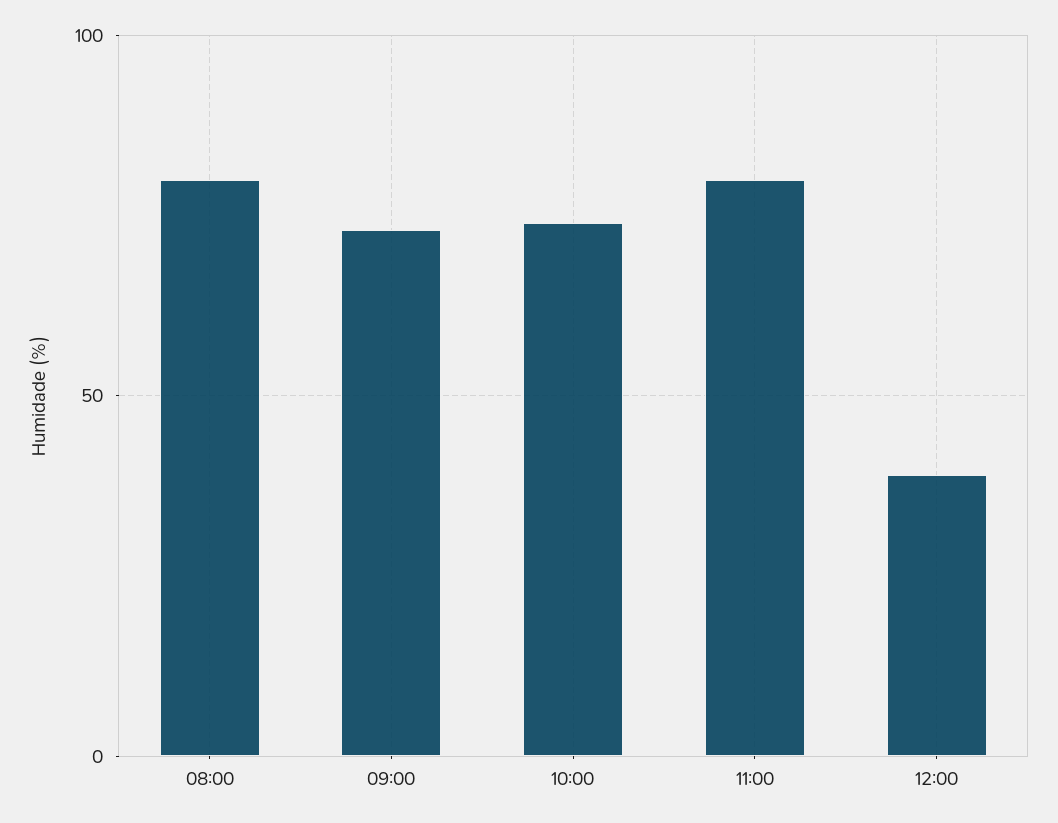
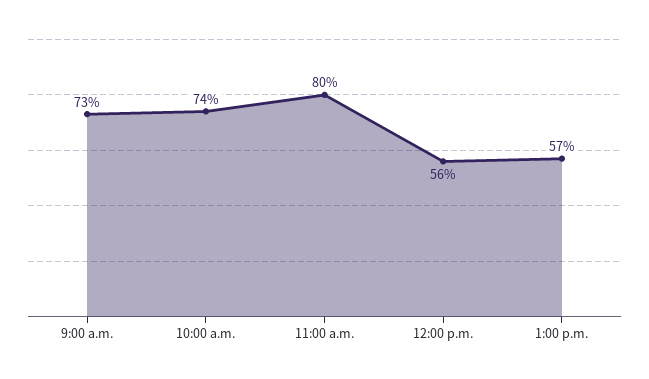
08:00: 80 -> none
12:00: 40 -> 56
1:00 p.m.: none -> 57

